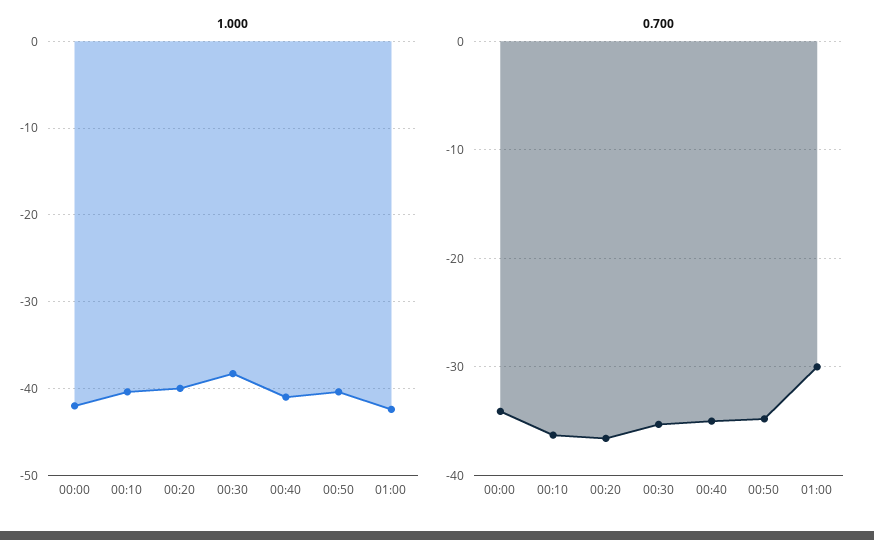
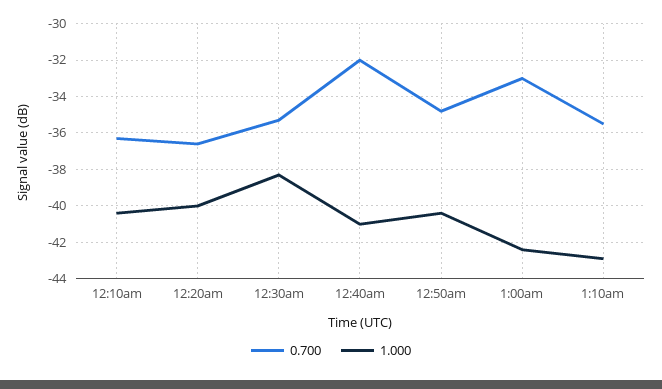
1.000, 00:00: -42 -> none
0.700, 00:00: -34 -> none
0.700, 00:40: -35 -> -32
0.700, 01:00: -30 -> -33
0.700, 1:10am: none -> -35.5
1.000, 1:10am: none -> -43

